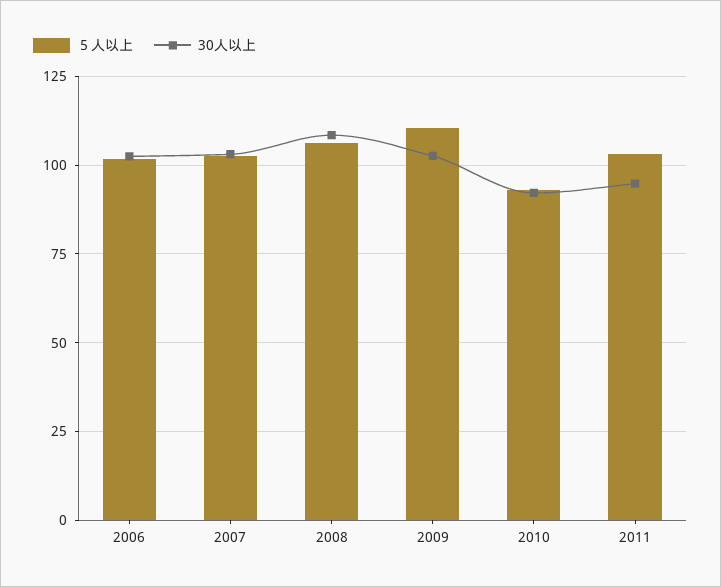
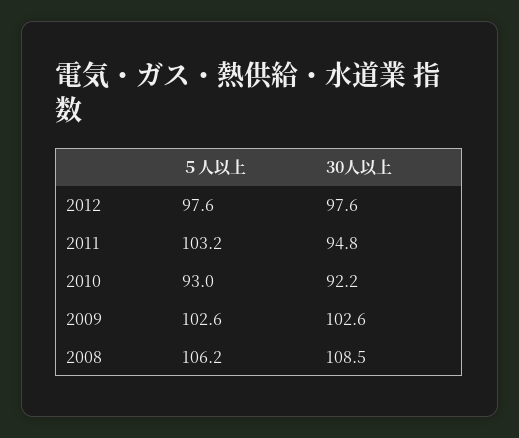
５人以上, 2006: 102.5 -> none
30人以上, 2006: 102.5 -> none
５人以上, 2007: 102.5 -> none
30人以上, 2007: 102.5 -> none
５人以上, 2009: 110 -> 102.6
５人以上, 2012: none -> 97.6
30人以上, 2012: none -> 97.6

